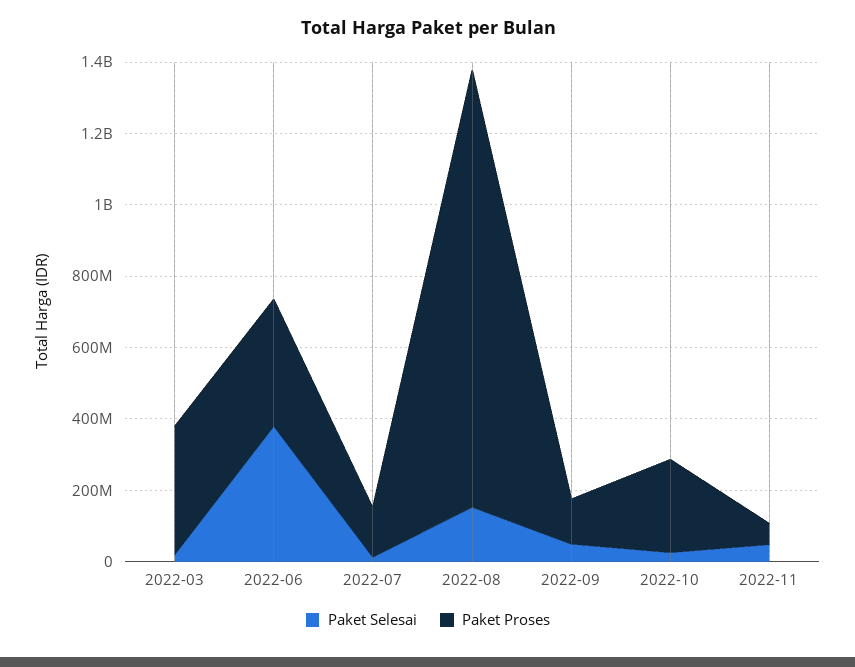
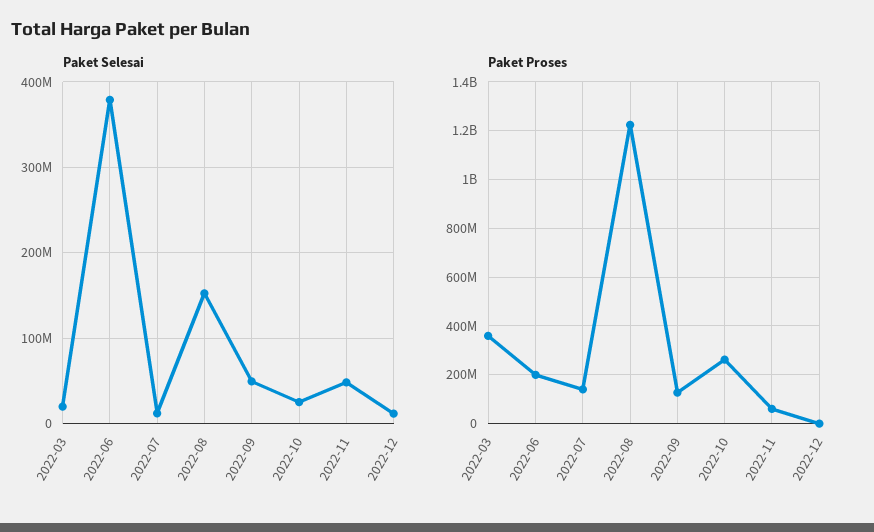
Paket Proses, 2022-06: 350000000 -> 200000000
Paket Selesai, 2022-12: none -> 10000000
Paket Proses, 2022-12: none -> 0

